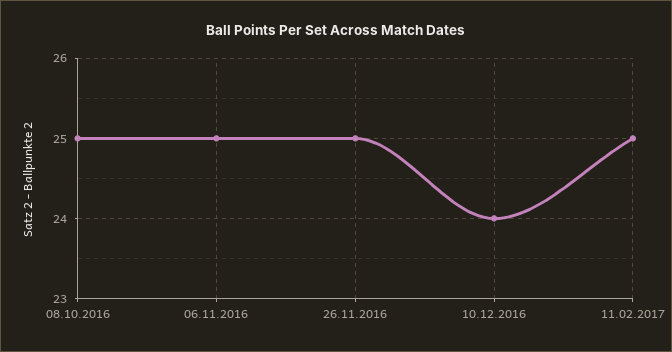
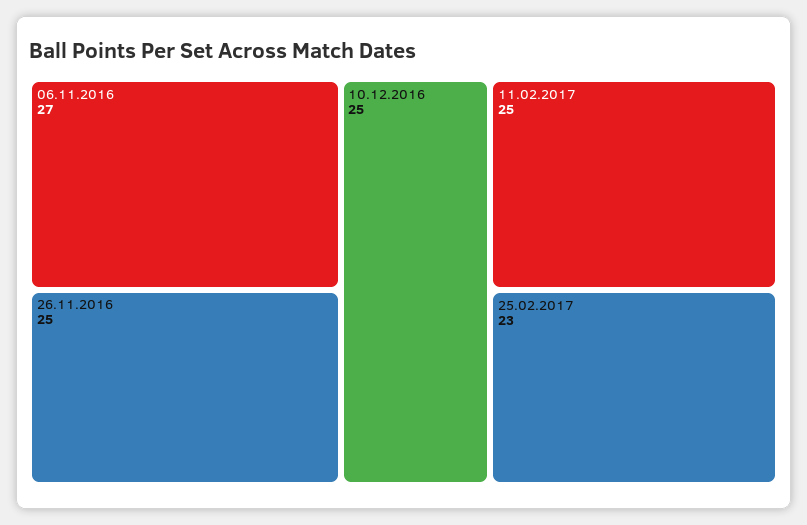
08.10.2016: 25 -> none
06.11.2016: 25 -> 27
10.12.2016: 24 -> 25
25.02.2017: none -> 23

